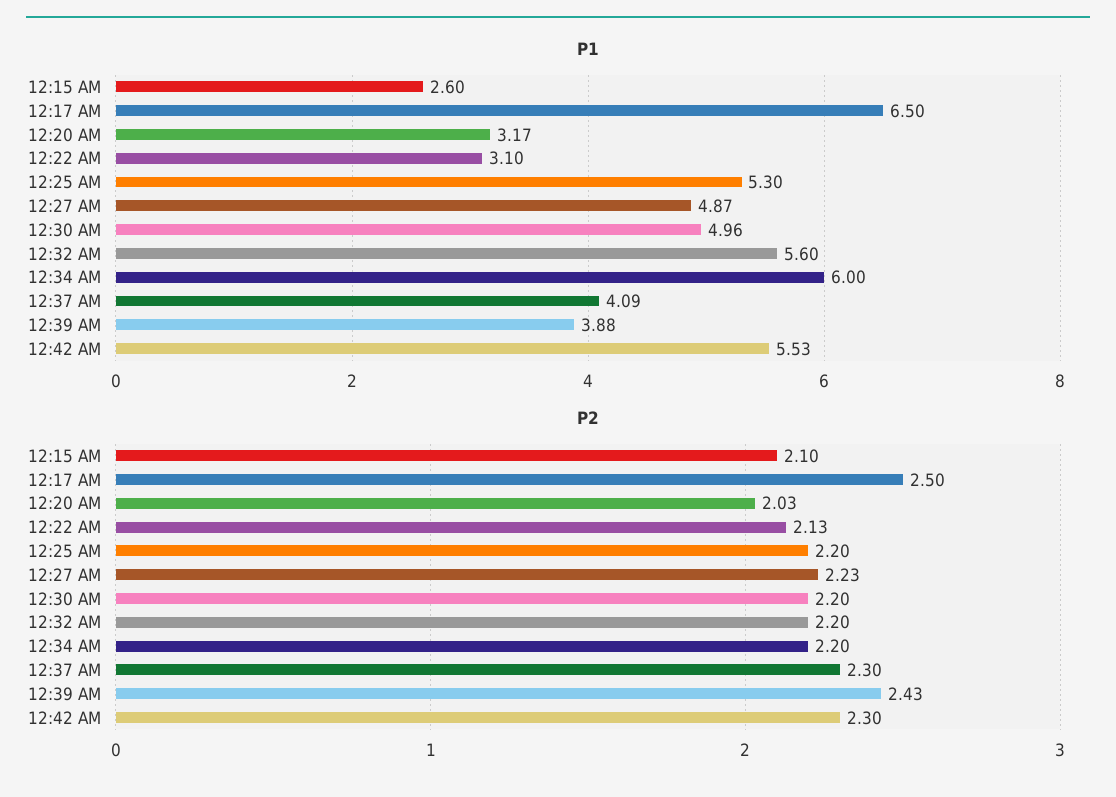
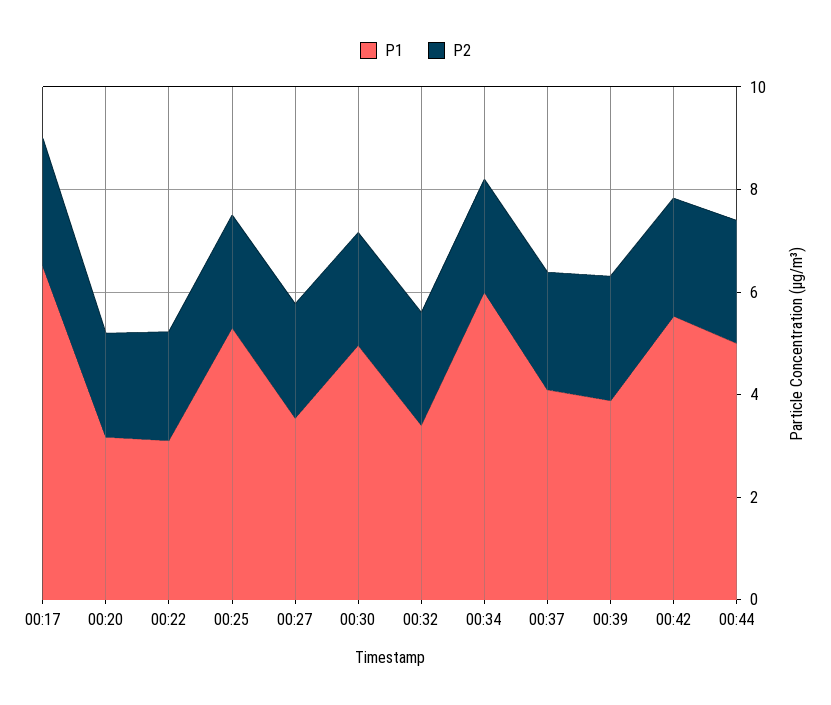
P1, 12:15 AM: 2.6 -> none
P1, 12:27 AM: 4.87 -> 3.5
P1, 12:32 AM: 5.6 -> 3.5
P2, 12:15 AM: 2.1 -> none
P1, 00:44: none -> 5
P2, 00:44: none -> 2.5

